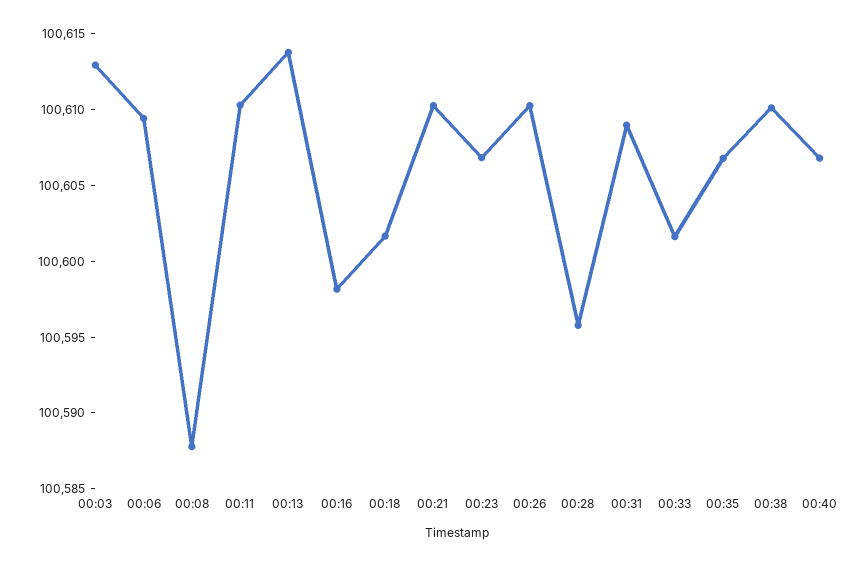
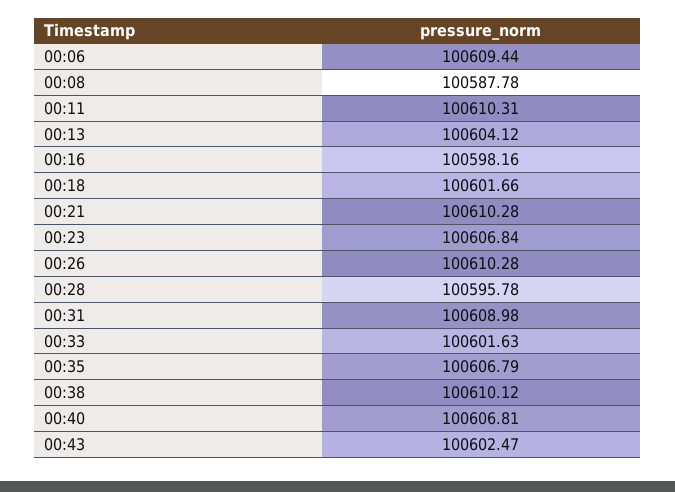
00:03: 100613 -> none
00:13: 100614 -> 100604.12
00:43: none -> 100602.47

